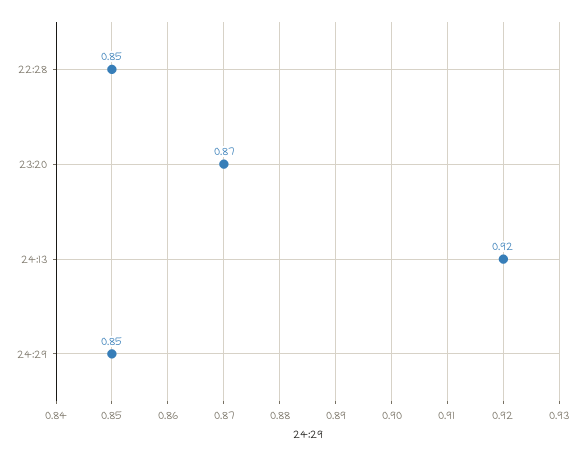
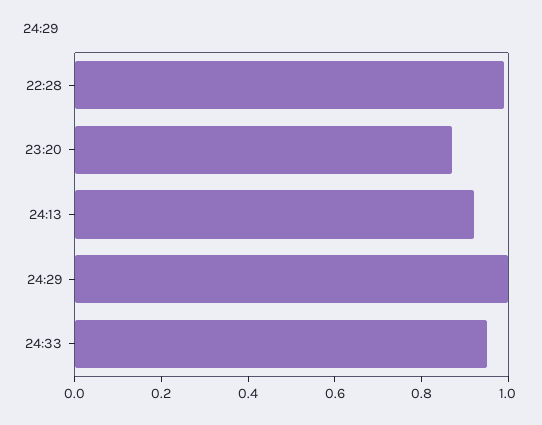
22:28: 0.85 -> 1
24:29: 0.85 -> 1
24:33: none -> 0.95

